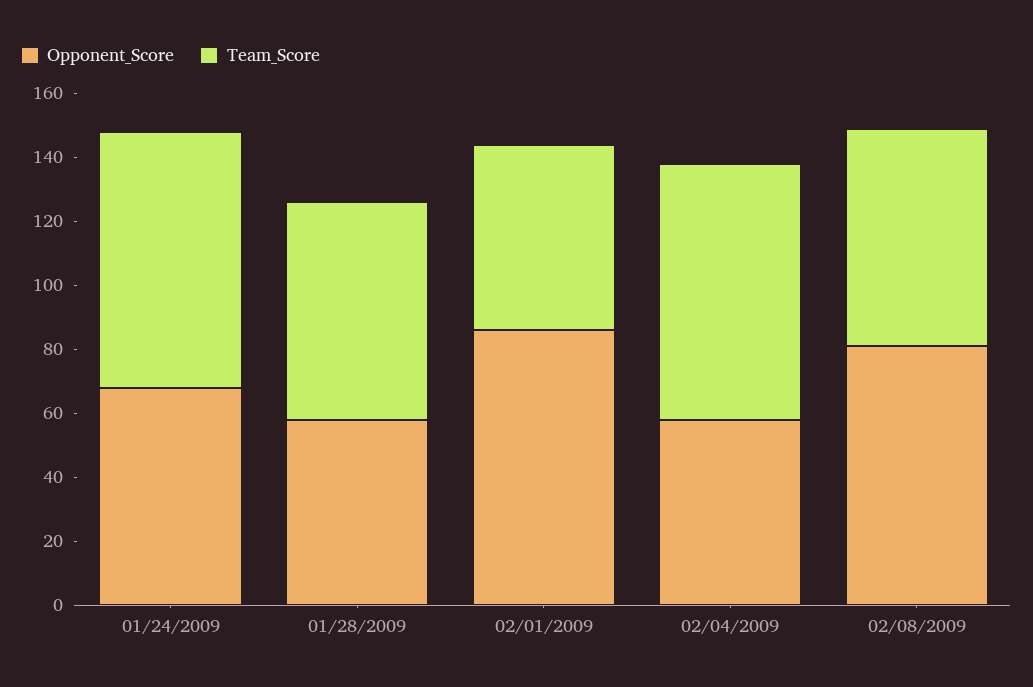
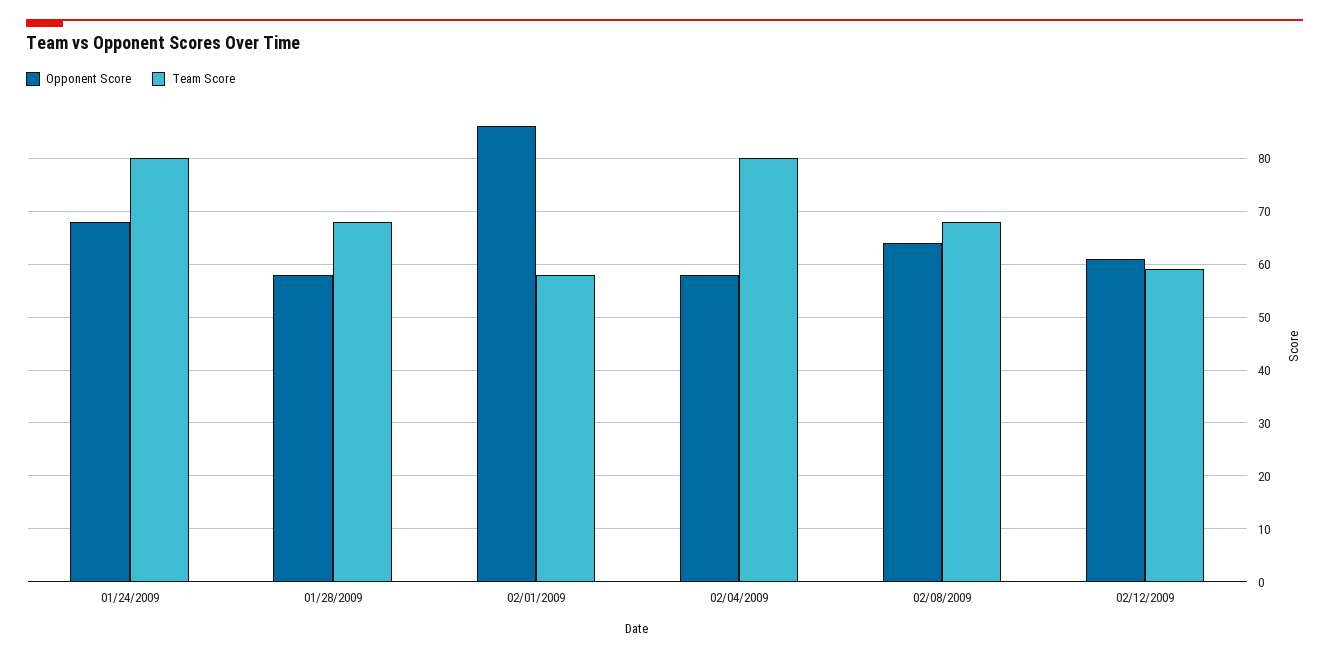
Opponent_Score, 02/08/2009: 80 -> 65
Opponent_Score, 02/12/2009: none -> 60
Team_Score, 02/12/2009: none -> 60

